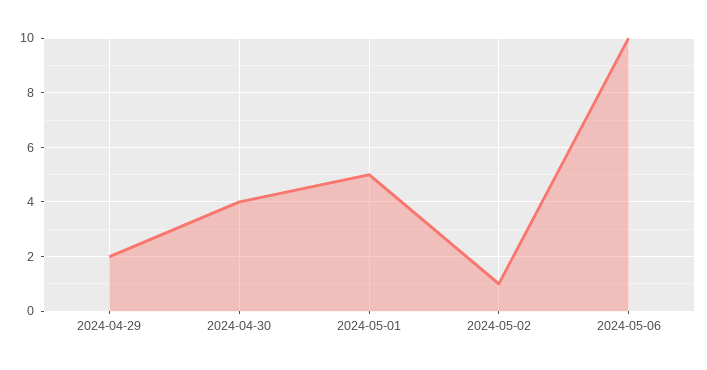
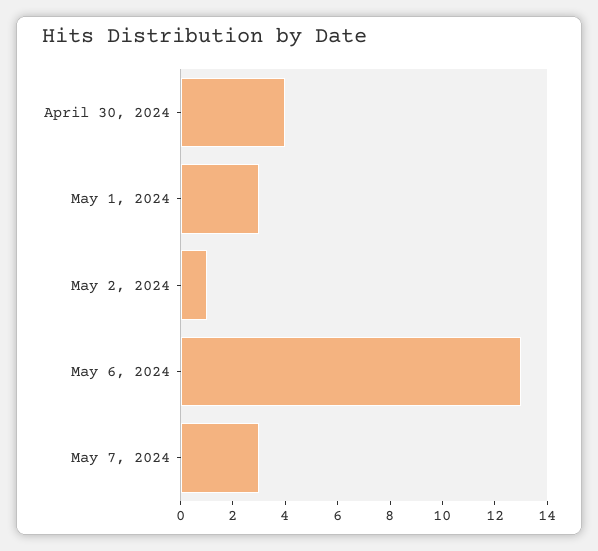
2024-04-29: 2 -> none
2024-05-01: 5 -> 3
2024-05-06: 10 -> 13
May 7, 2024: none -> 3

